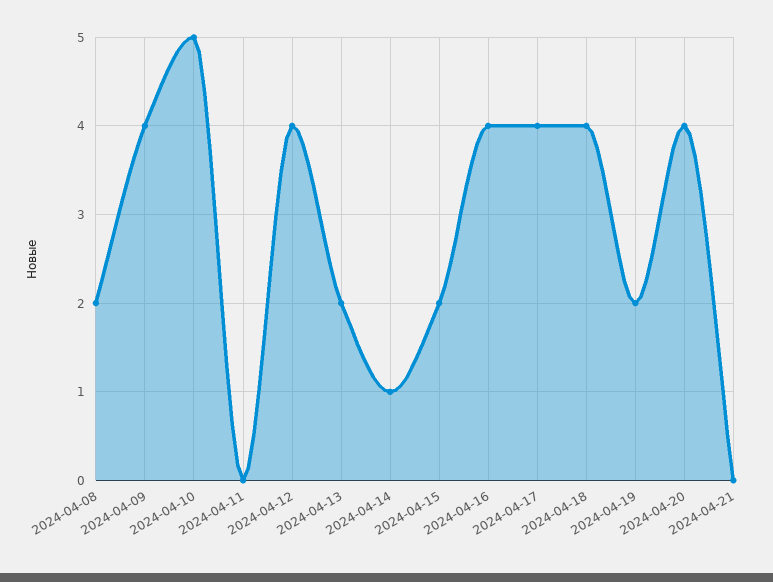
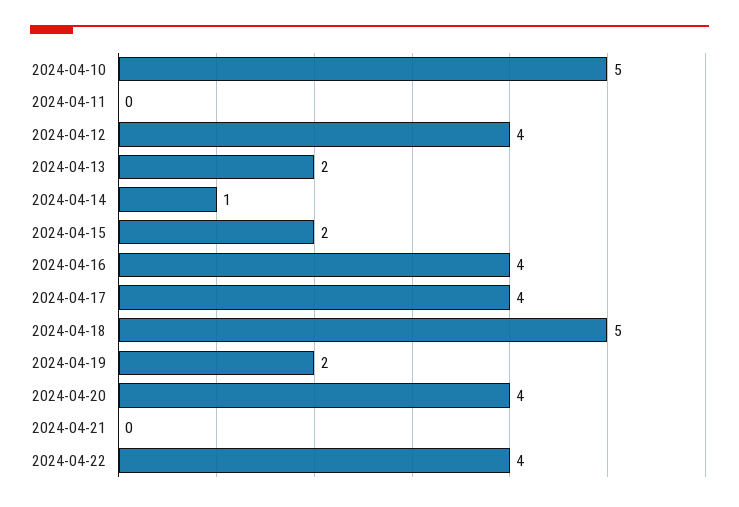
2024-04-08: 2 -> none
2024-04-09: 4 -> none
2024-04-18: 4 -> 5
2024-04-22: none -> 4

